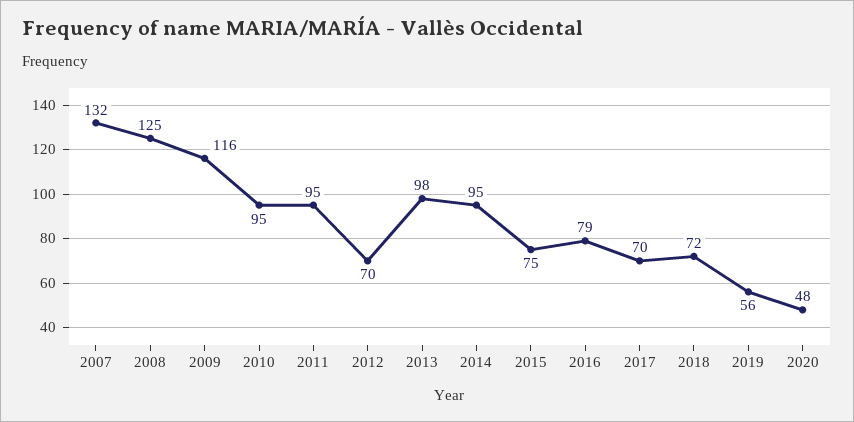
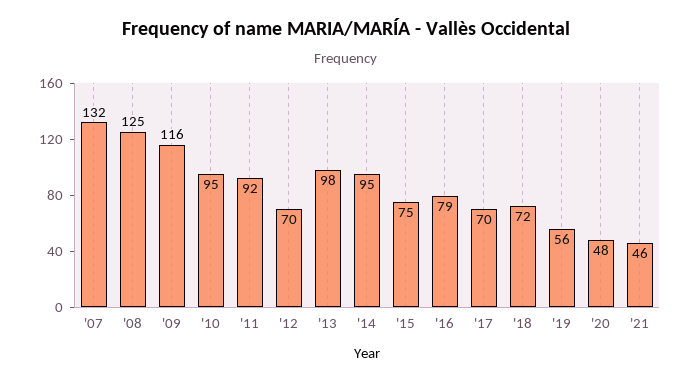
2011: 95 -> 92
'21: none -> 46

